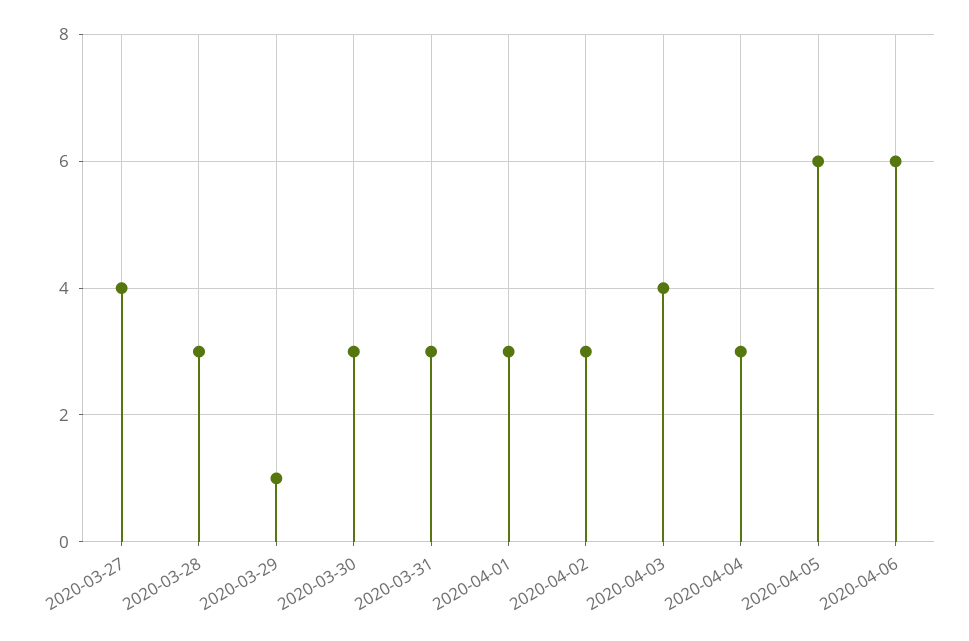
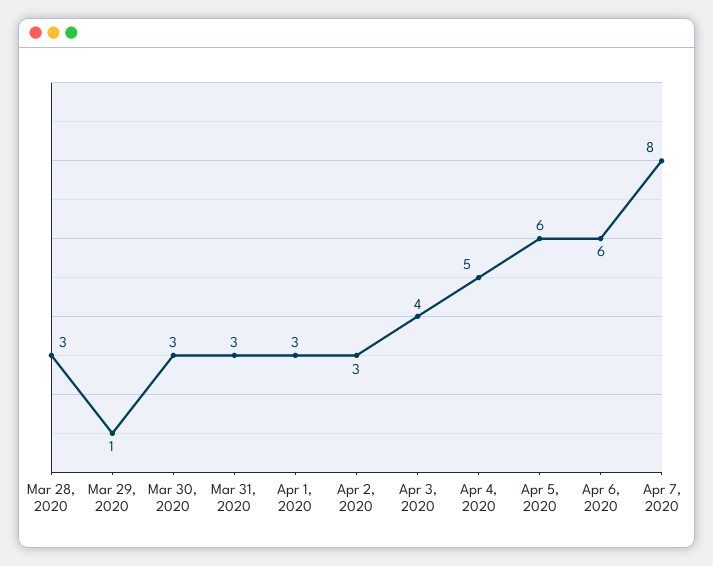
2020-03-27: 4 -> none
2020-04-04: 3 -> 5
Apr 7, 2020: none -> 8

